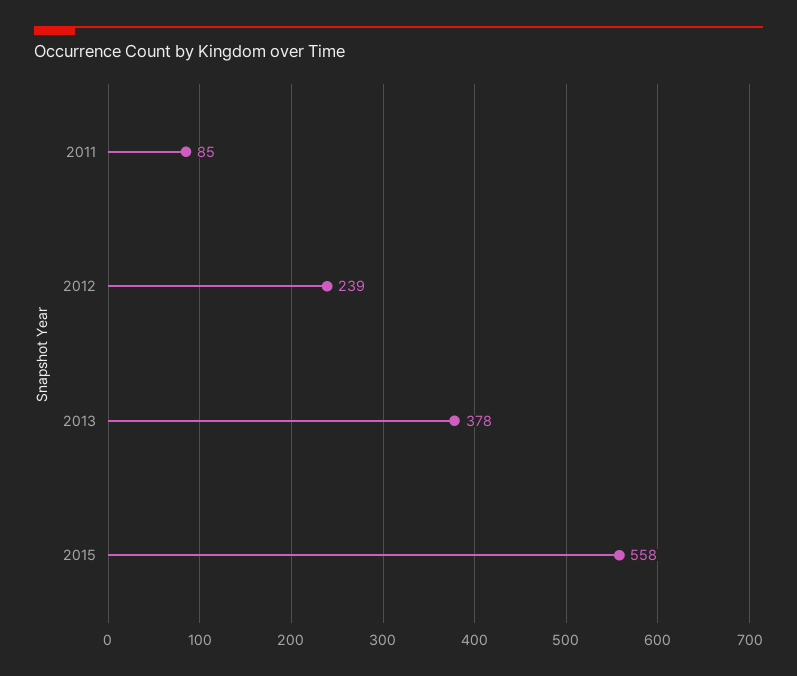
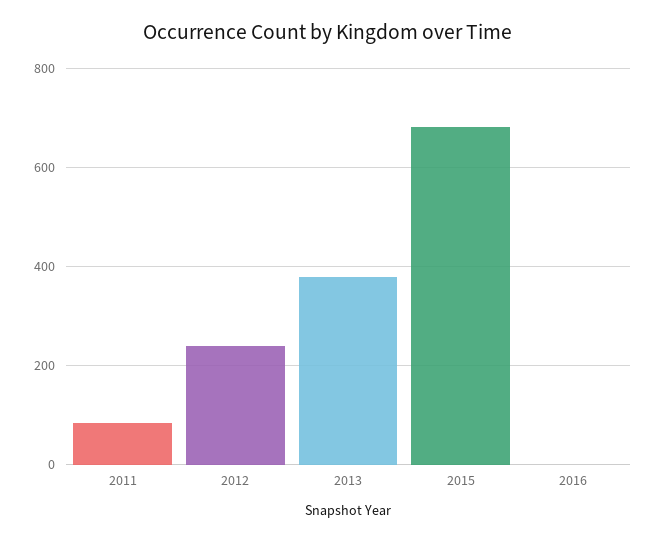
2015: 558 -> 680
2016: none -> 0

